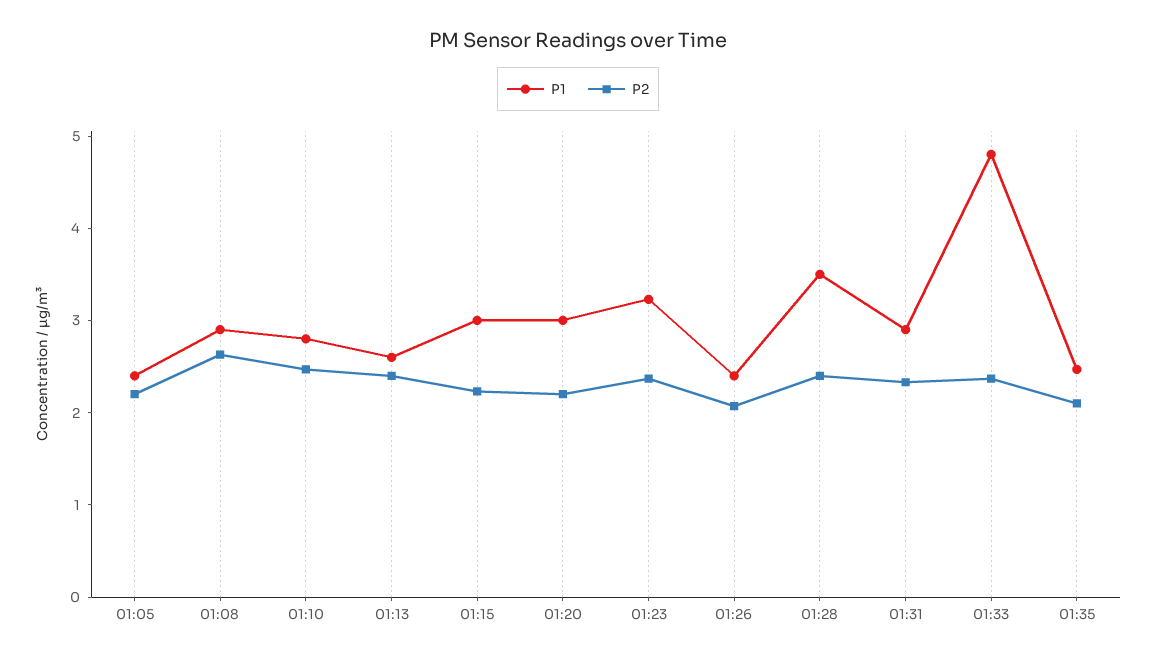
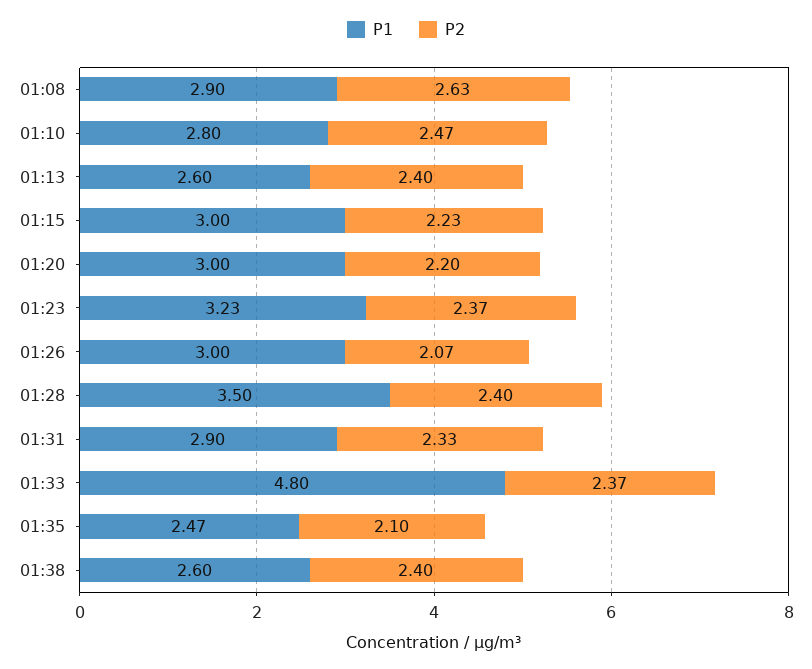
P1, 01:05: 2.4 -> none
P2, 01:05: 2.2 -> none
P1, 01:26: 2.4 -> 3
P1, 01:38: none -> 2.6
P2, 01:38: none -> 2.4

